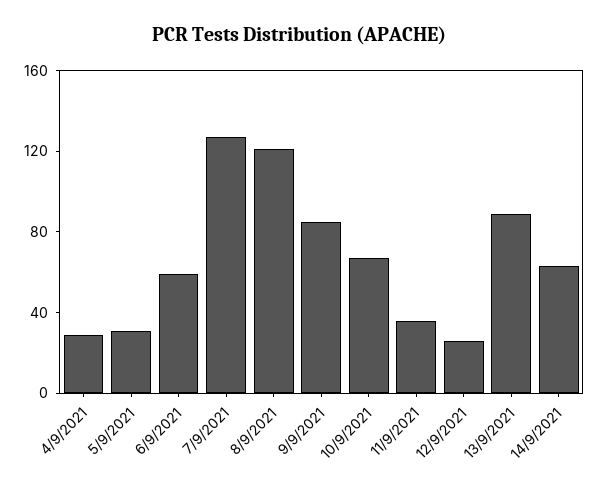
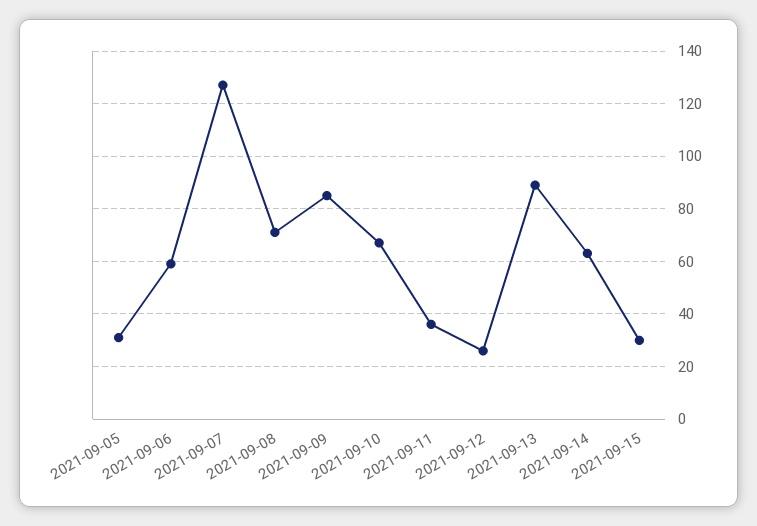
4/9/2021: 30 -> none
8/9/2021: 120 -> 70
2021-09-15: none -> 30

